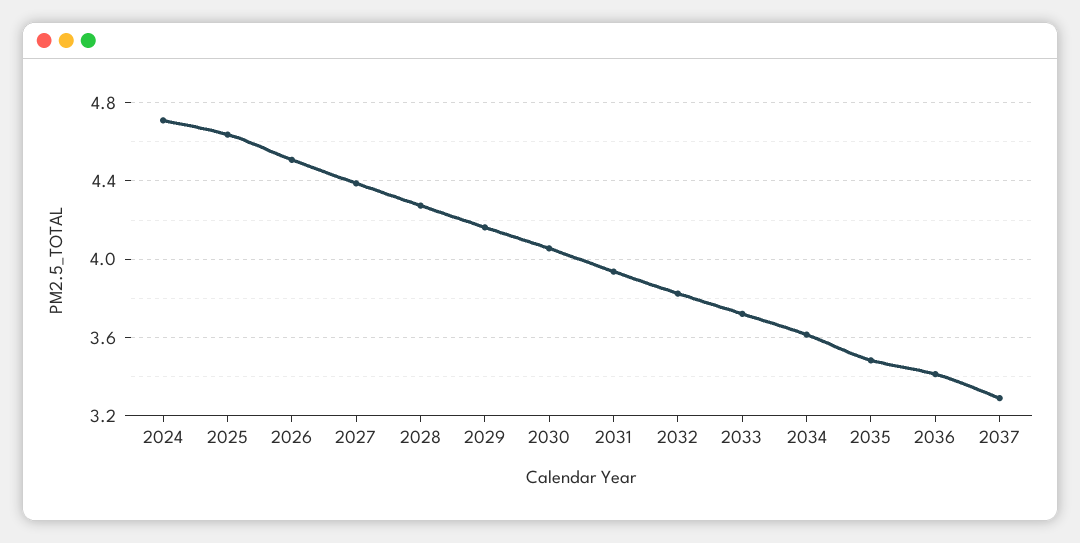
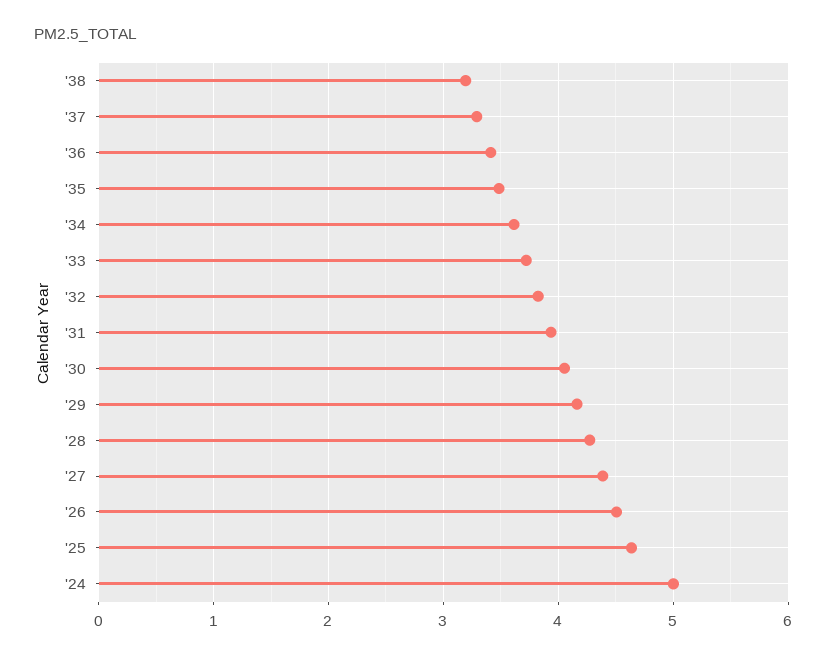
2024: 4.7 -> 5
'38: none -> 3.2

